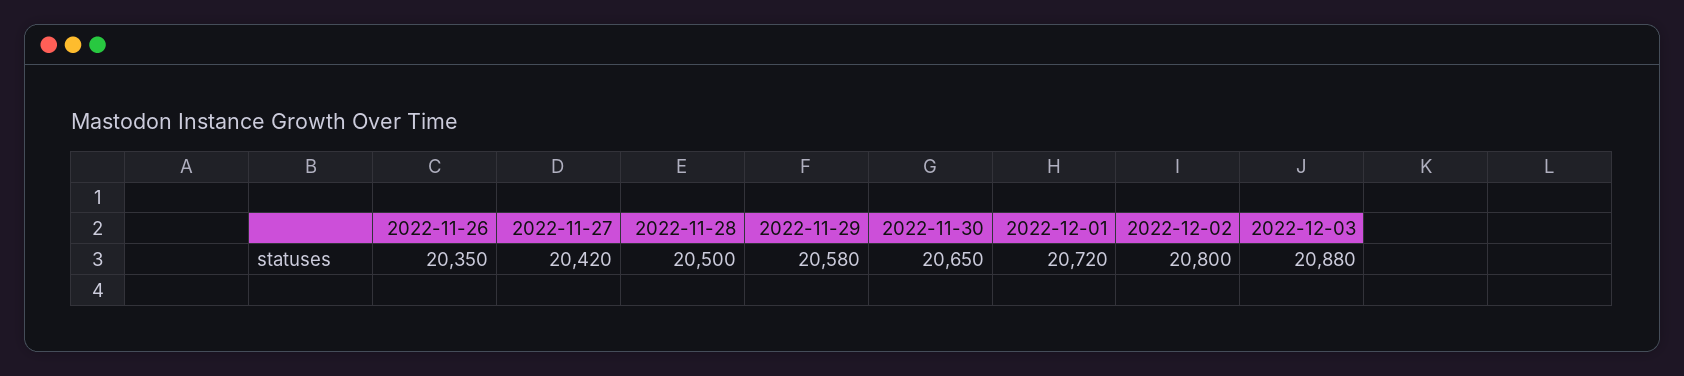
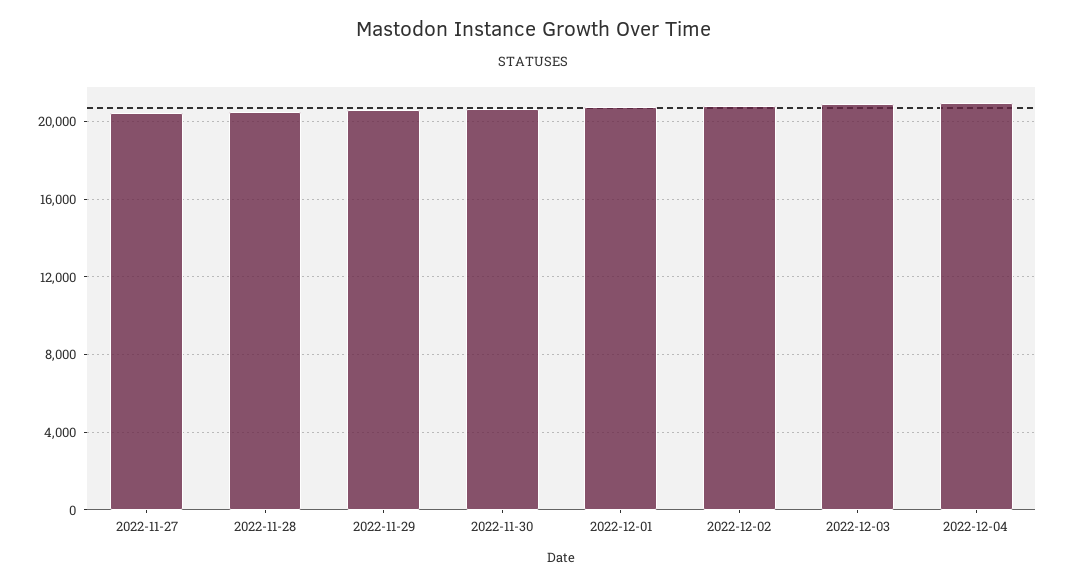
2022-11-26: 20350 -> none
2022-12-04: none -> 21000

